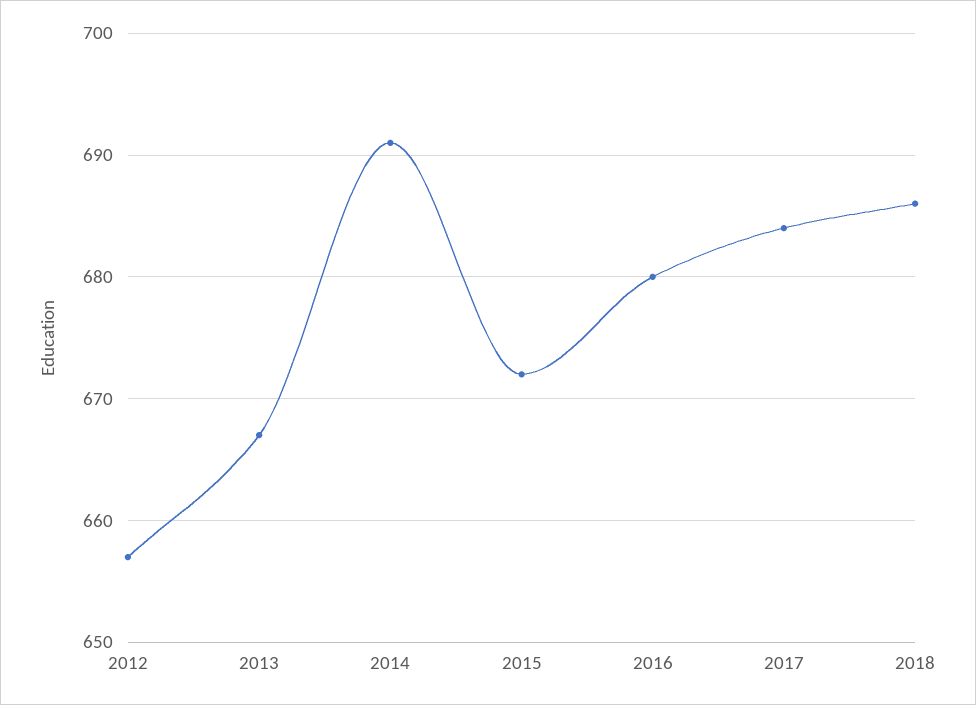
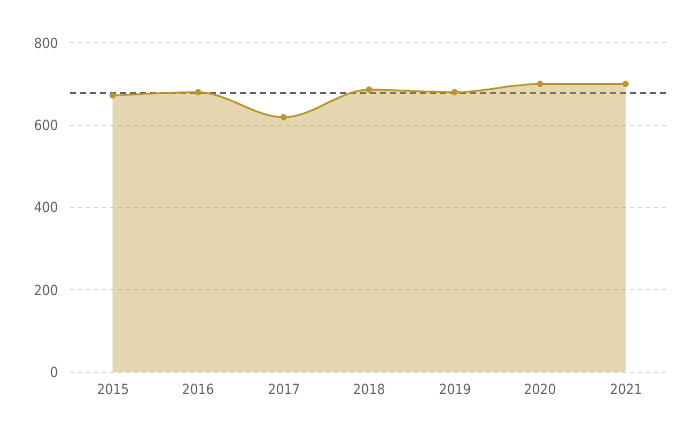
2012: 657 -> none
2013: 667 -> none
2014: 691 -> none
2017: 684 -> 620
2019: none -> 680
2020: none -> 700
2021: none -> 700

